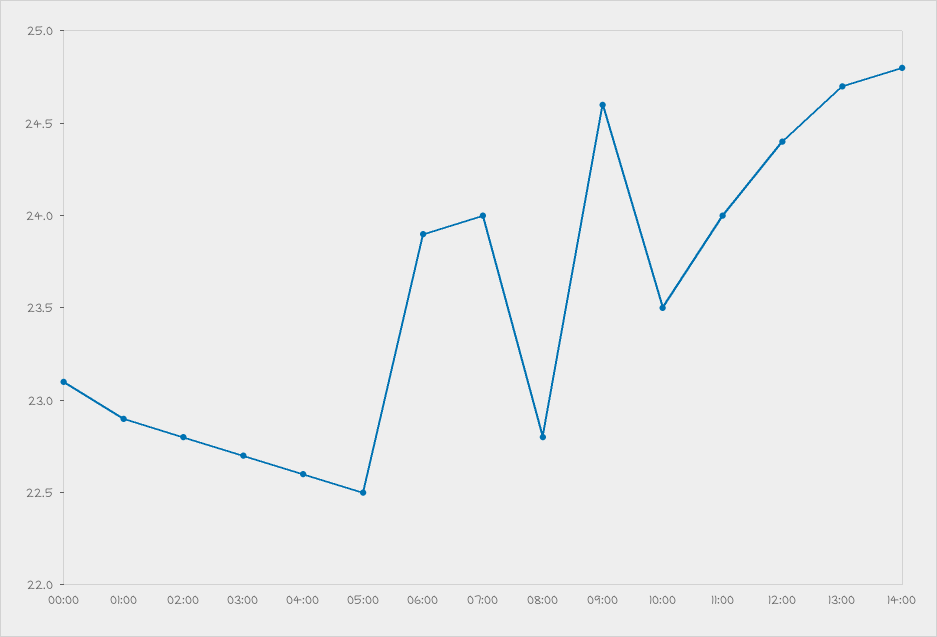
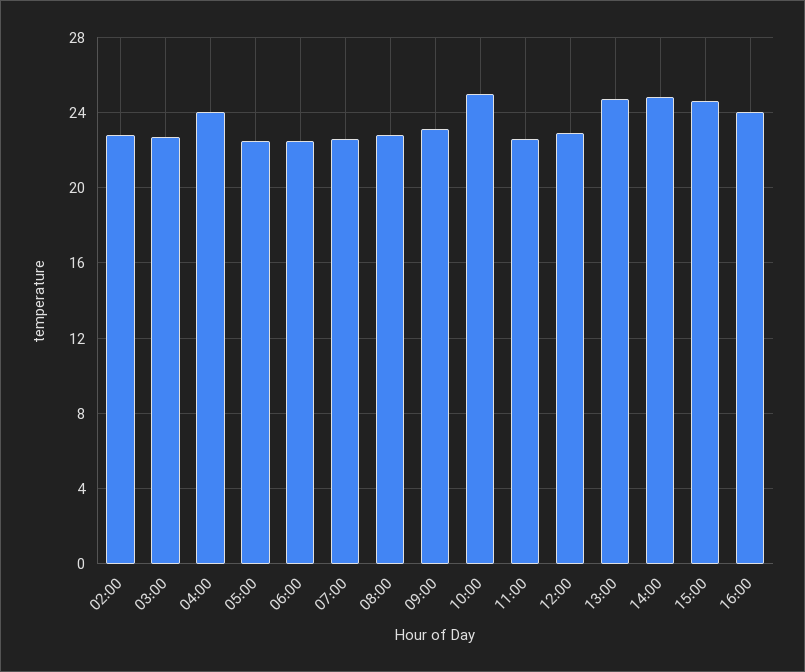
00:00: 23.1 -> none
01:00: 22.9 -> none
04:00: 22.6 -> 24
06:00: 23.9 -> 22.5
07:00: 24 -> 22.5
09:00: 24.6 -> 23
10:00: 23.5 -> 25
11:00: 24 -> 22.5
12:00: 24.4 -> 23
15:00: none -> 24.5
16:00: none -> 24

